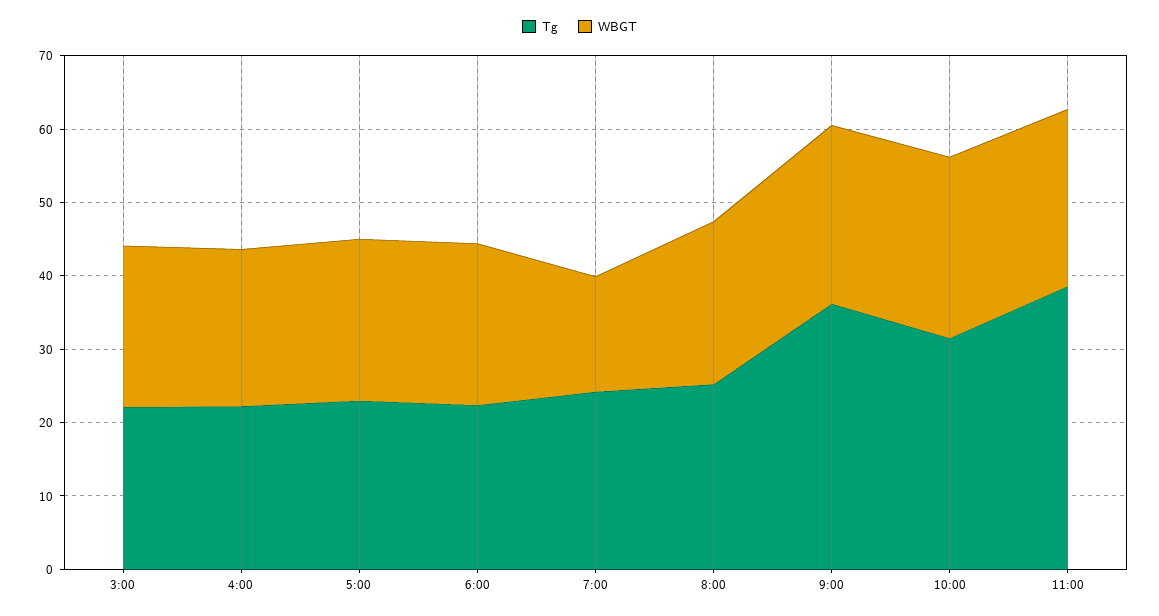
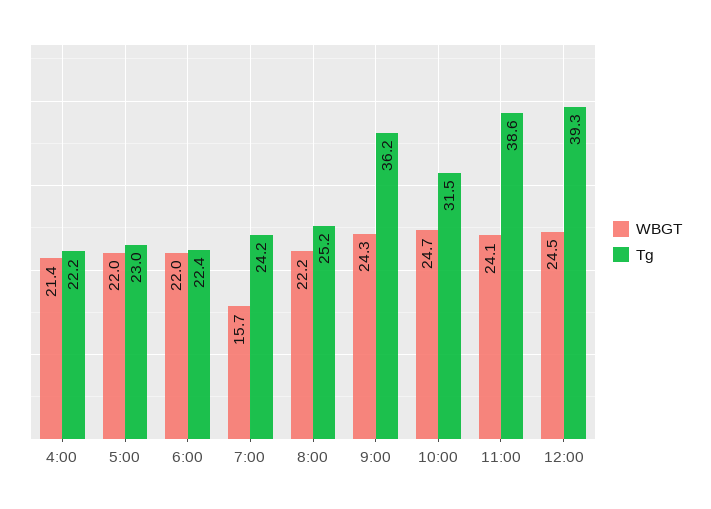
Tg, 3:00: 22 -> none
WBGT, 3:00: 22 -> none
WBGT, 12:00: none -> 24.5
Tg, 12:00: none -> 39.3

